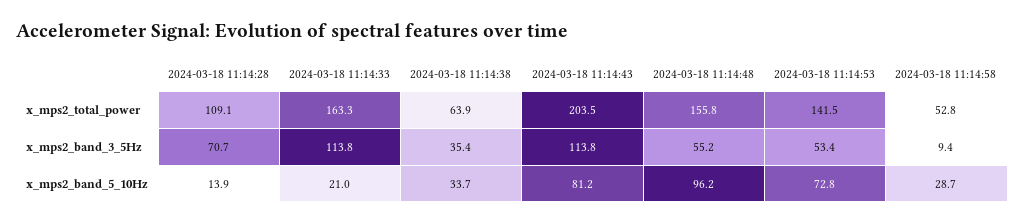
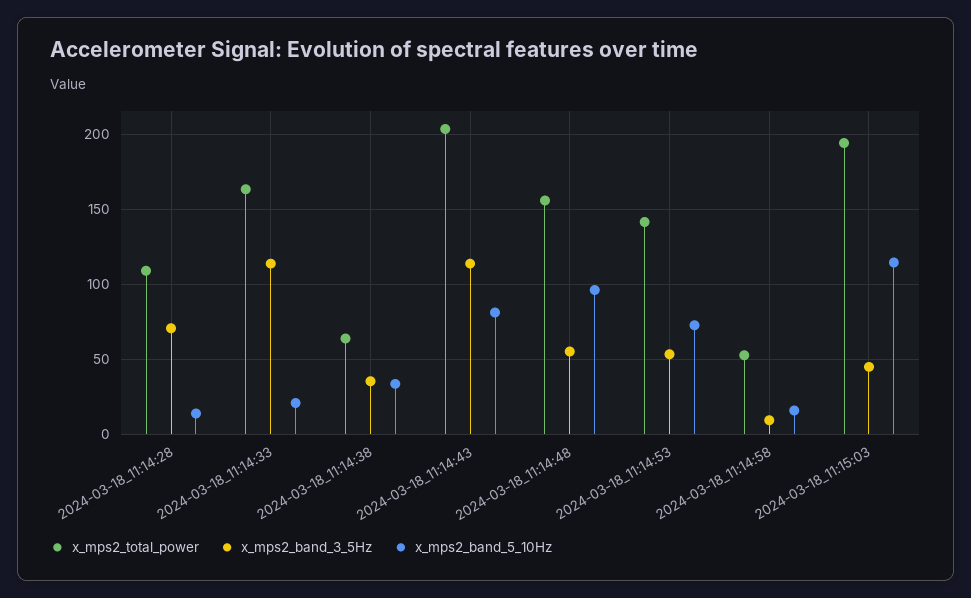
x_mps2_band_5_10Hz, 2024-03-18 11:14:58: 28.7 -> 15
x_mps2_total_power, 2024-03-18_11:15:03: none -> 195
x_mps2_band_3_5Hz, 2024-03-18_11:15:03: none -> 45
x_mps2_band_5_10Hz, 2024-03-18_11:15:03: none -> 115

